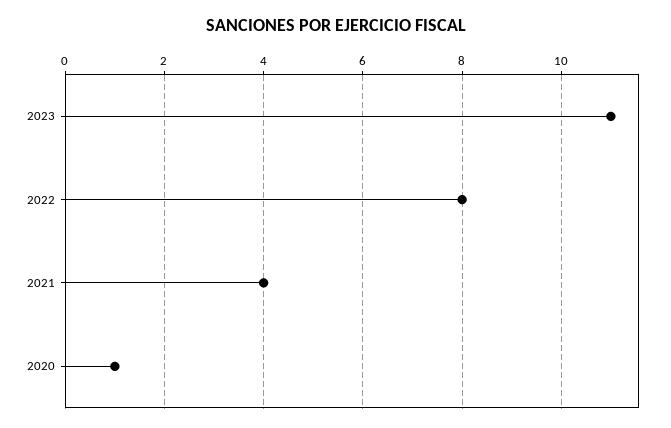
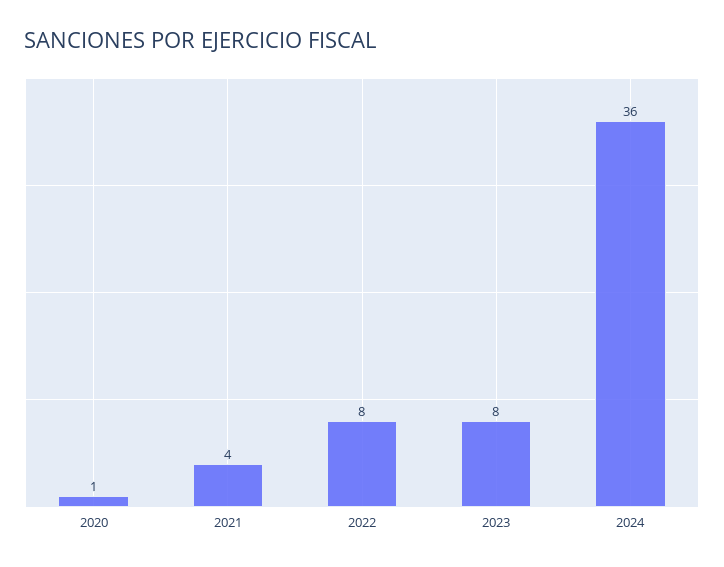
2023: 11 -> 8
2024: none -> 36

